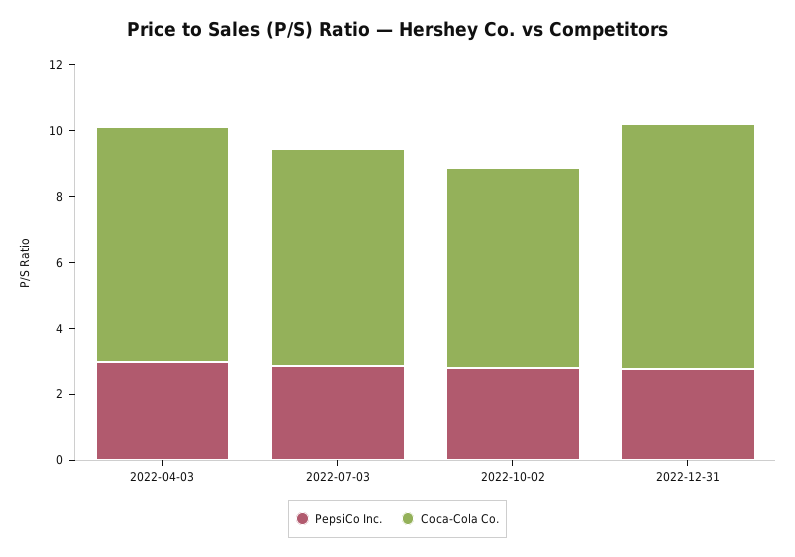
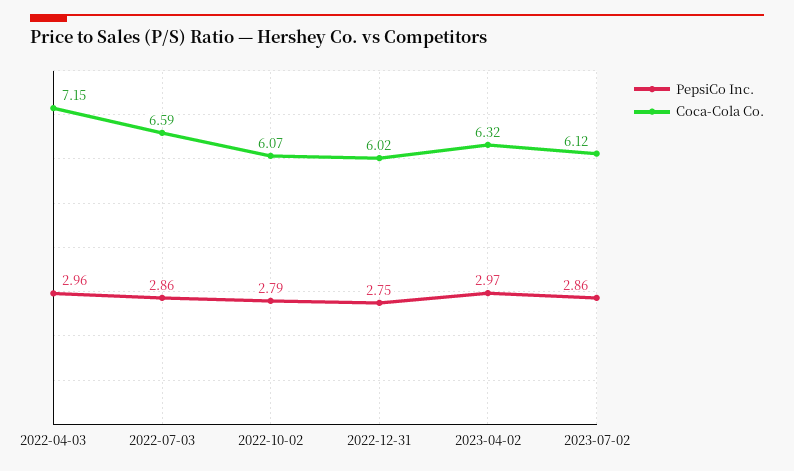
Coca-Cola Co., 2022-12-31: 7.5 -> 6.02
PepsiCo Inc., 2023-04-02: none -> 2.97
Coca-Cola Co., 2023-04-02: none -> 6.32
PepsiCo Inc., 2023-07-02: none -> 2.86
Coca-Cola Co., 2023-07-02: none -> 6.12

